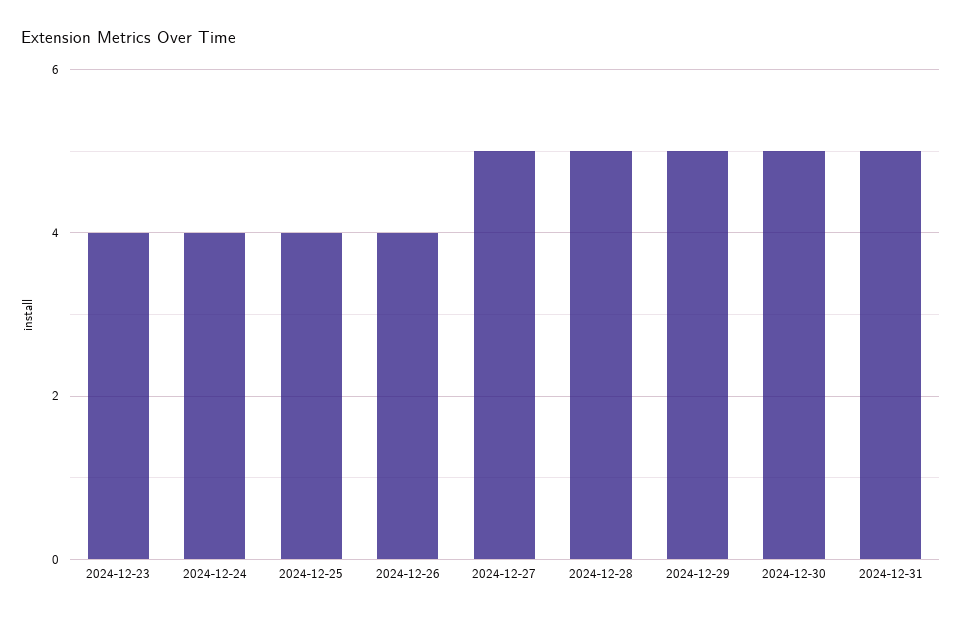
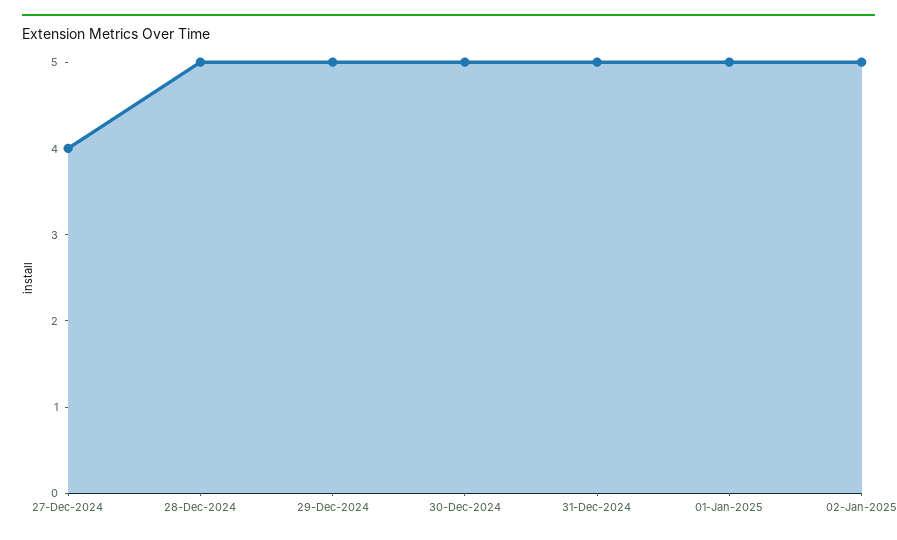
2024-12-23: 4 -> none
2024-12-24: 4 -> none
2024-12-25: 4 -> none
2024-12-26: 4 -> none
2024-12-27: 5 -> 4
01-Jan-2025: none -> 5
02-Jan-2025: none -> 5

